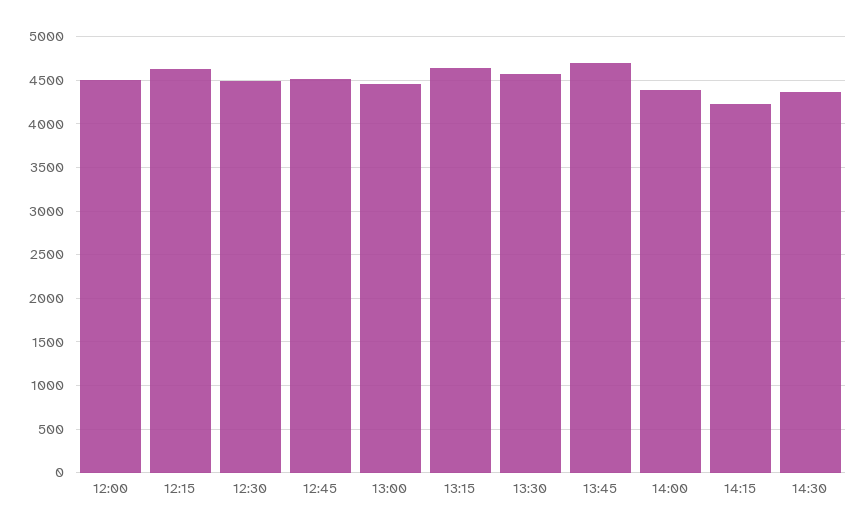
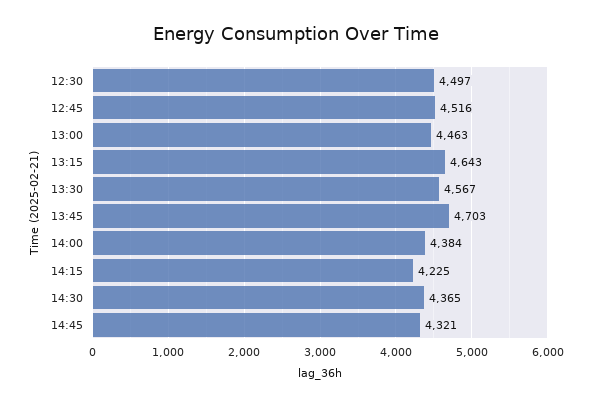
12:00: 4500 -> none
12:15: 4600 -> none
14:45: none -> 4321

